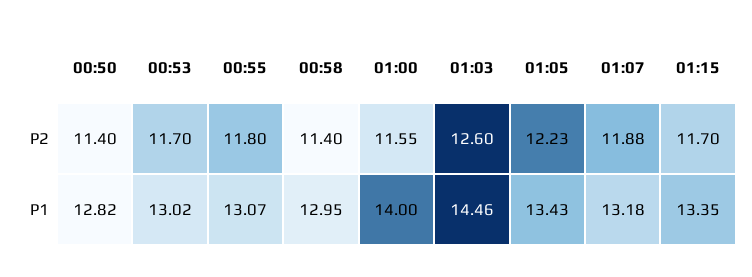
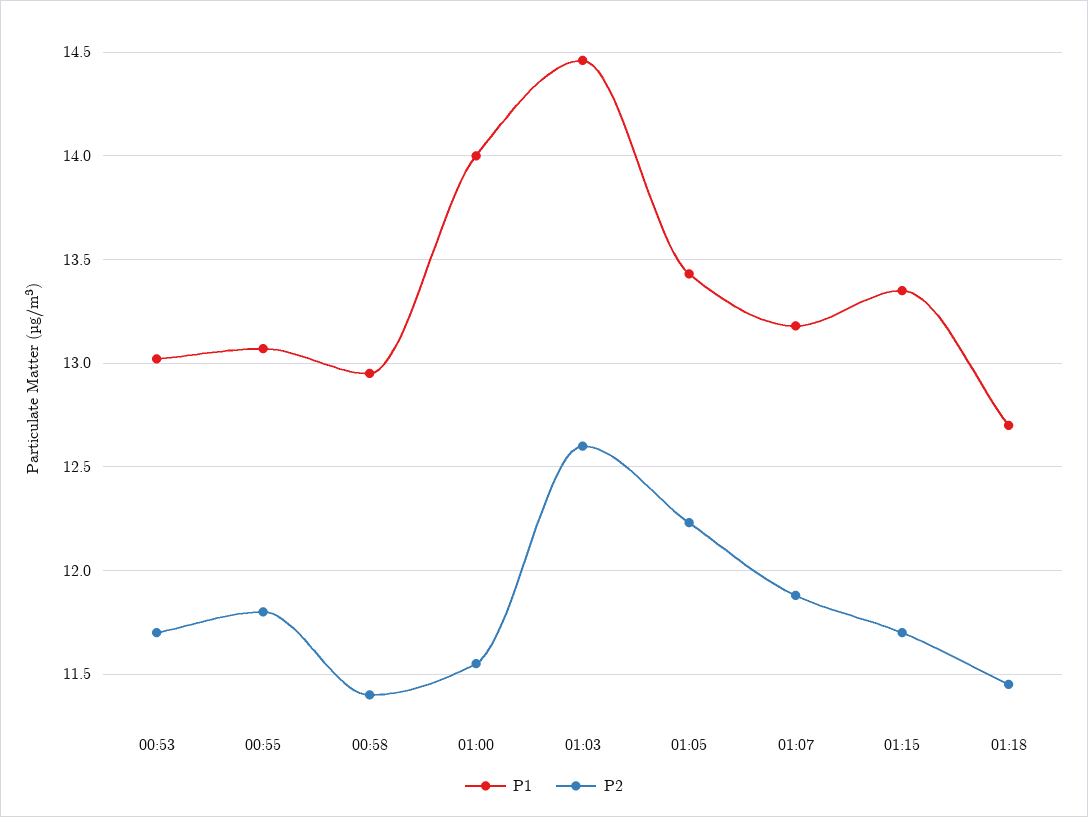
P2, 00:50: 11.4 -> none
P1, 00:50: 12.82 -> none
P1, 01:18: none -> 12.7
P2, 01:18: none -> 11.45

